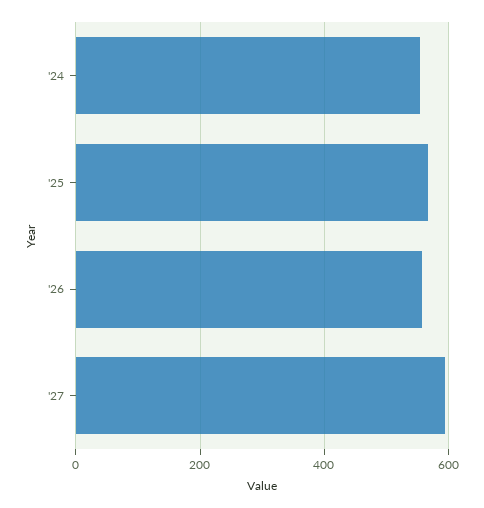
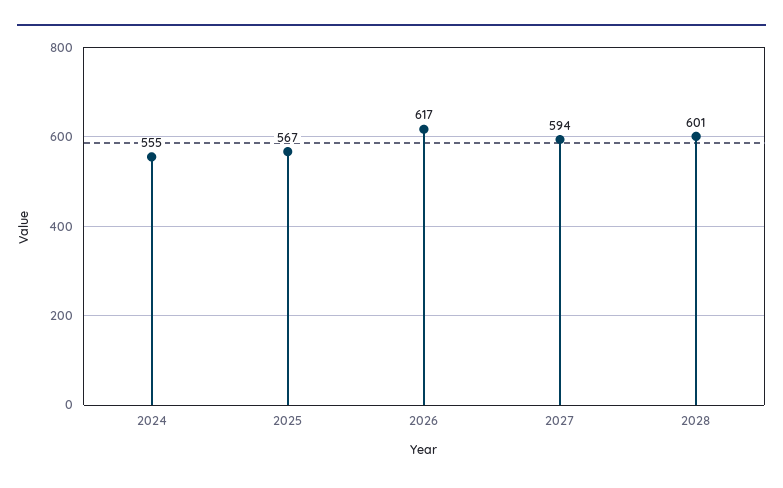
'26: 560 -> 617
2028: none -> 601

